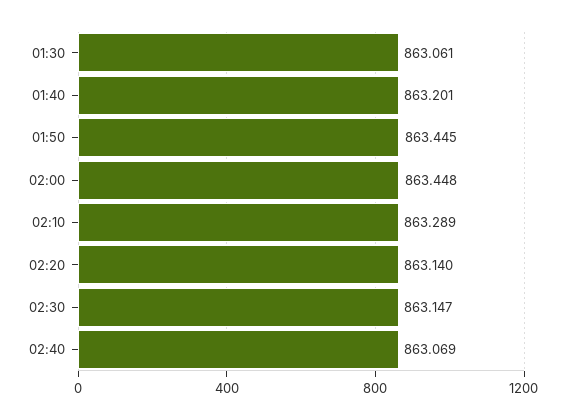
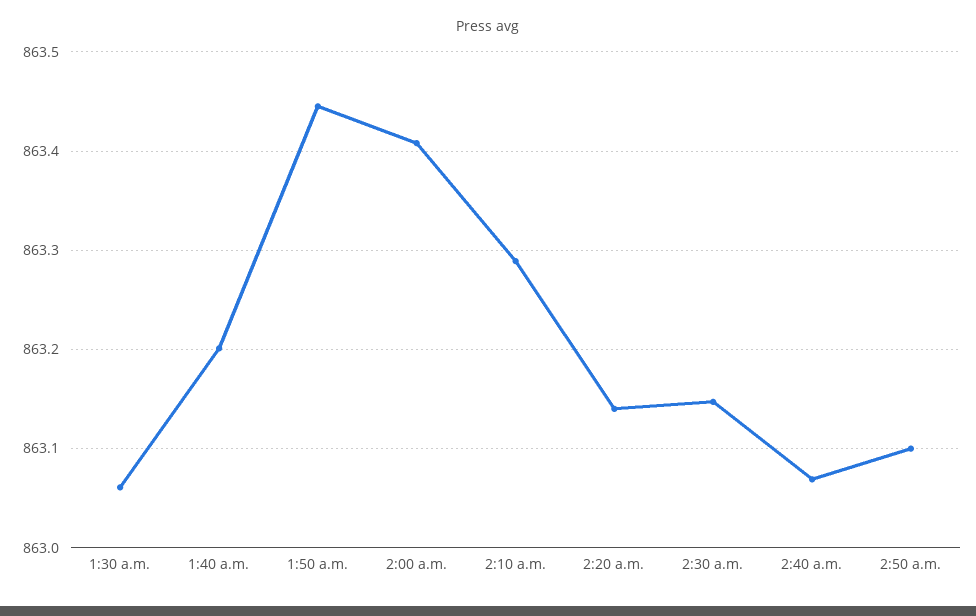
02:00: 863.448 -> 863.41
2:50 a.m.: none -> 863.1

